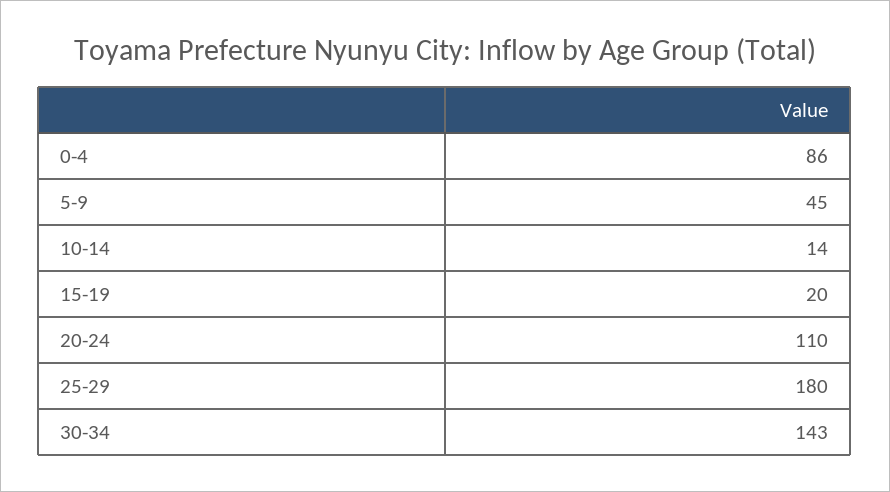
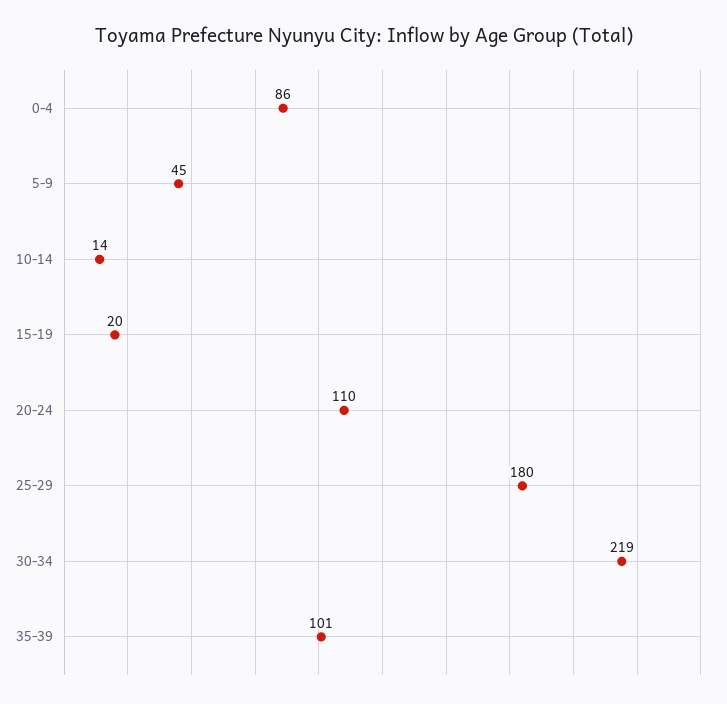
30-34: 143 -> 219
35-39: none -> 101

